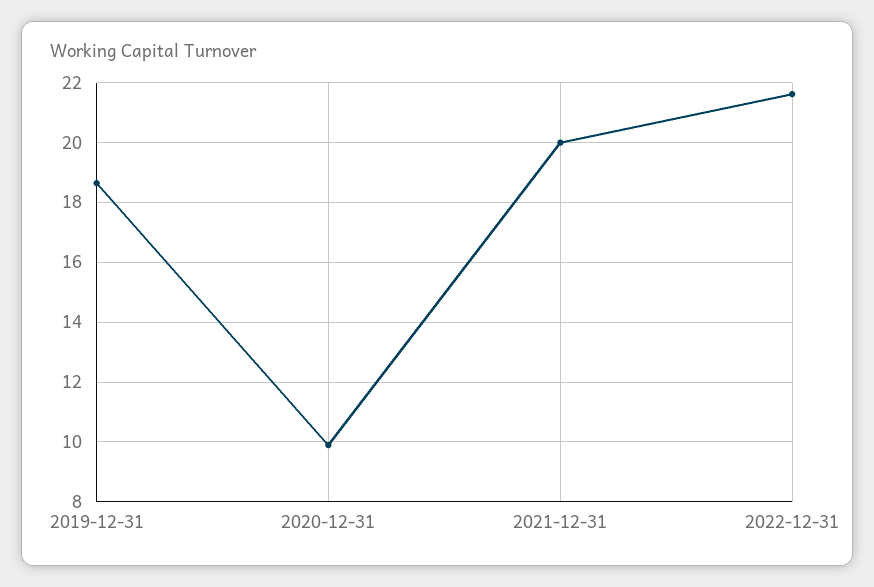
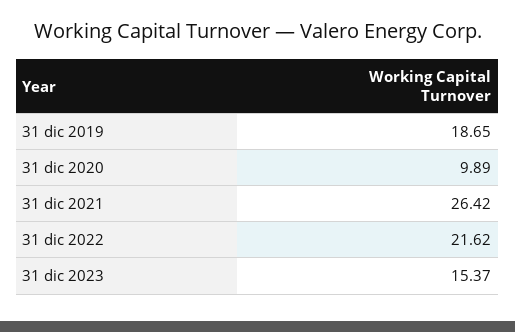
2021-12-31: 20 -> 26.42
31 dic 2023: none -> 15.37

